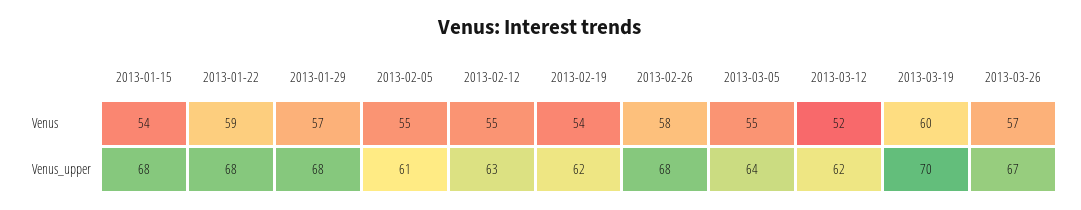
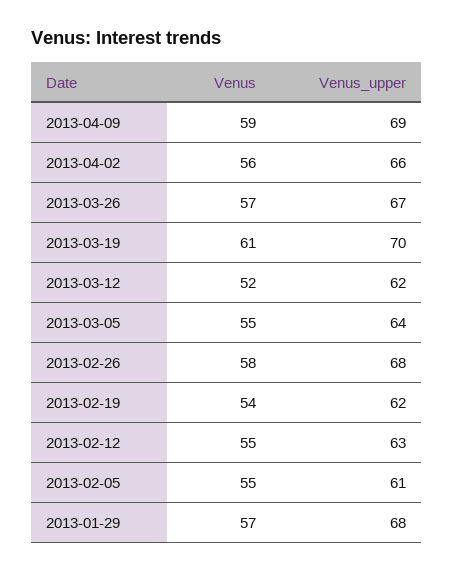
2013-01-15, Venus: 54 -> none
2013-01-22, Venus: 59 -> none
2013-03-19, Venus: 60 -> 61
2013-01-15, Venus_upper: 68 -> none
2013-01-22, Venus_upper: 68 -> none
2013-04-09, Venus: none -> 59
2013-04-09, Venus_upper: none -> 69
2013-04-02, Venus: none -> 56
2013-04-02, Venus_upper: none -> 66

